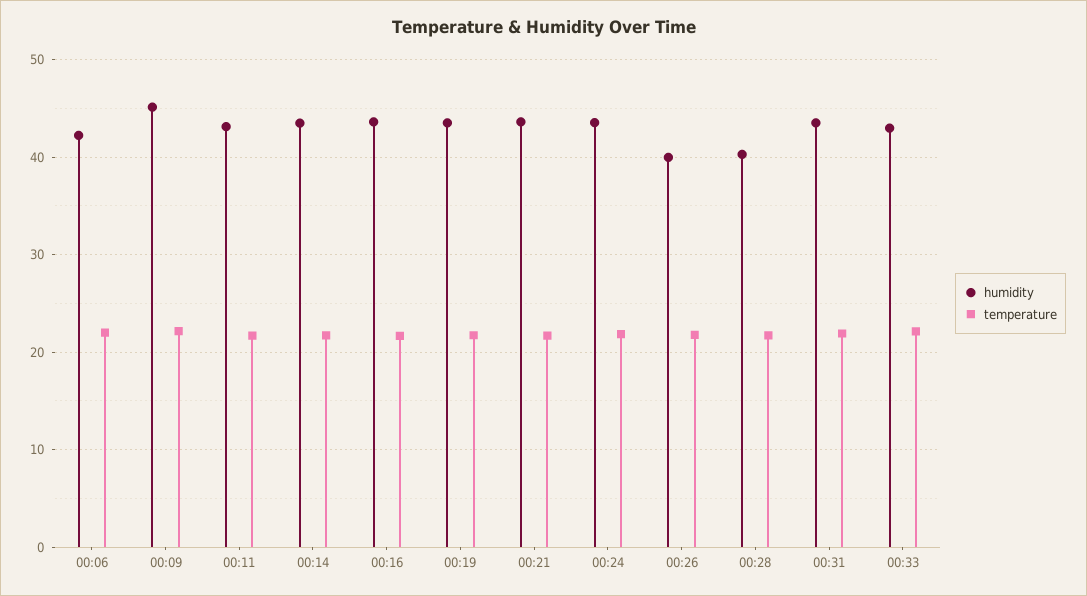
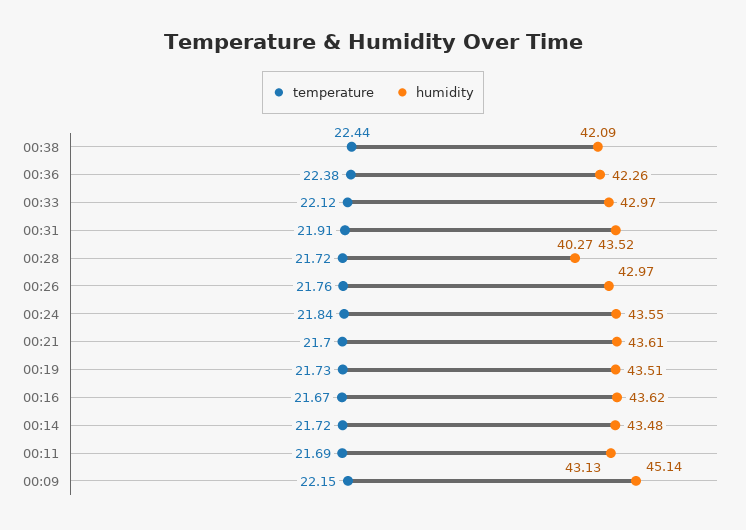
humidity, 00:06: 42 -> none
temperature, 00:06: 22 -> none
humidity, 00:26: 40 -> 42.97
temperature, 00:38: none -> 22.44
humidity, 00:38: none -> 42.09
temperature, 00:36: none -> 22.38
humidity, 00:36: none -> 42.26

